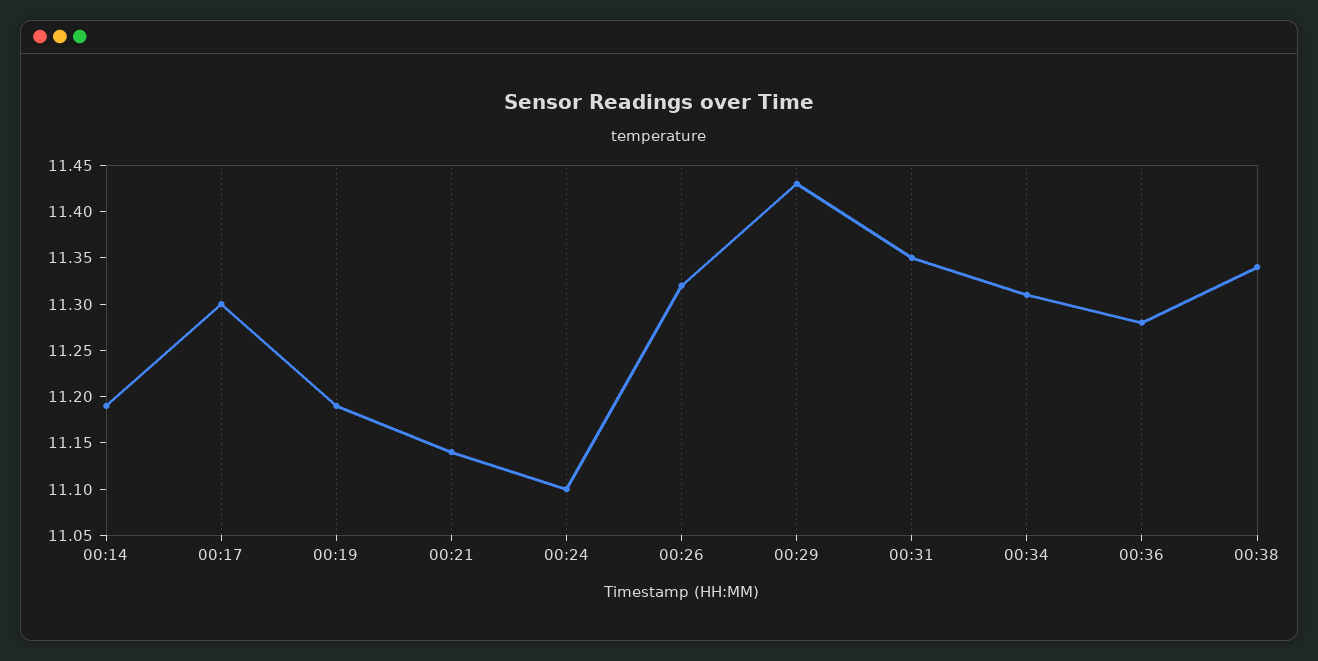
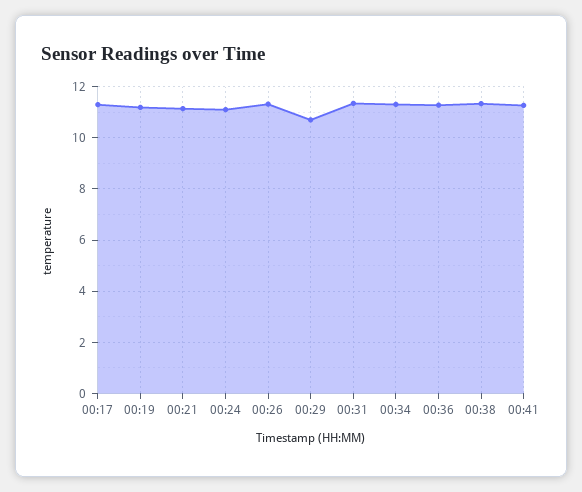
00:14: 11.19 -> none
00:29: 11.43 -> 10.75
00:41: none -> 11.25

